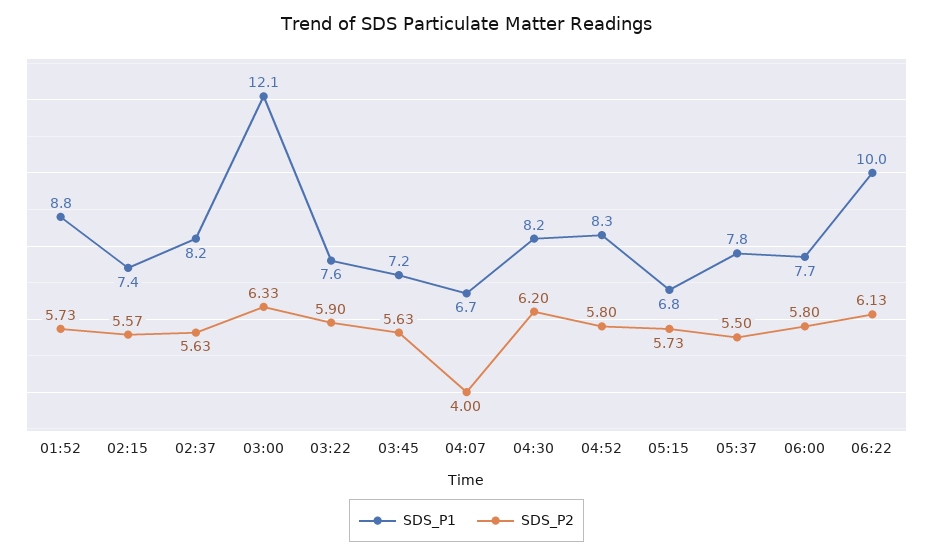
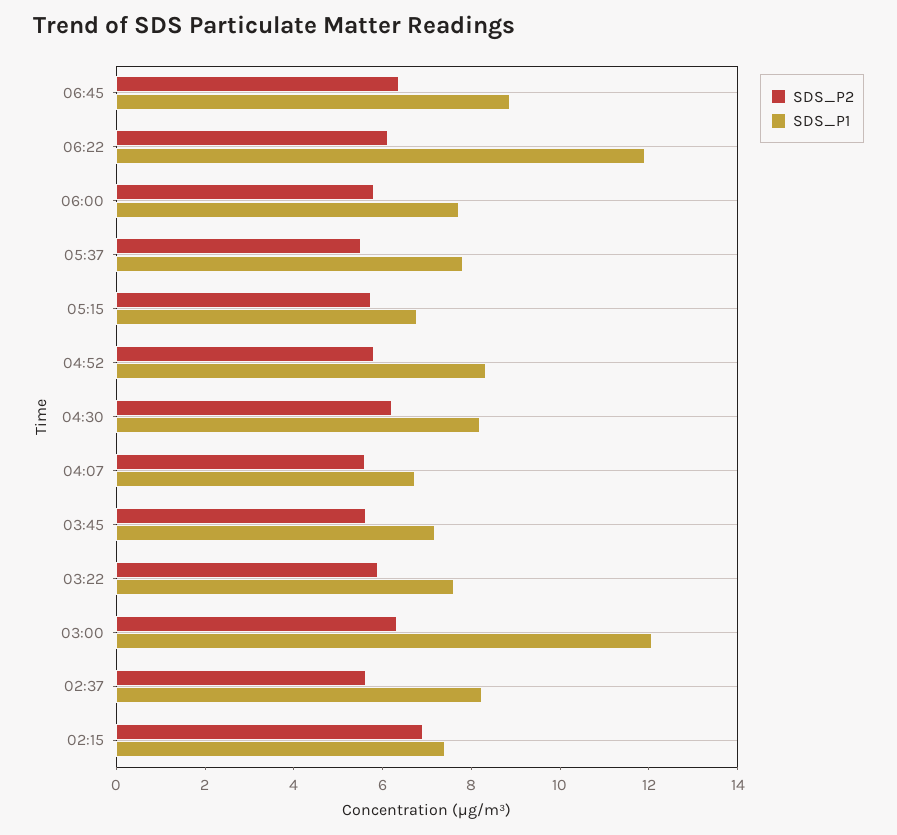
SDS_P1, 01:52: 8.8 -> none
SDS_P2, 01:52: 5.73 -> none
SDS_P2, 02:15: 5.57 -> 7
SDS_P2, 04:07: 4 -> 5.5
SDS_P1, 06:22: 10 -> 12
SDS_P2, 06:45: none -> 6.5
SDS_P1, 06:45: none -> 9

